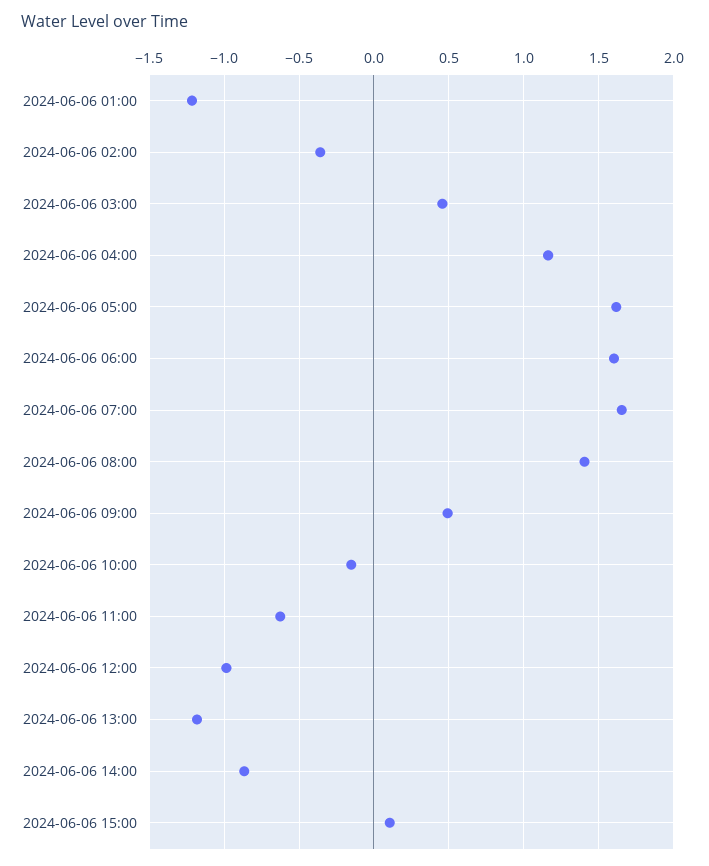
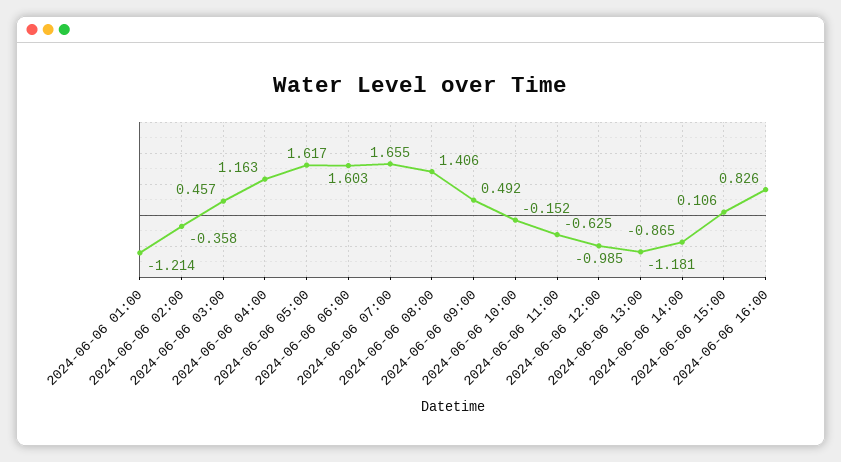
2024-06-06 16:00: none -> 0.826

